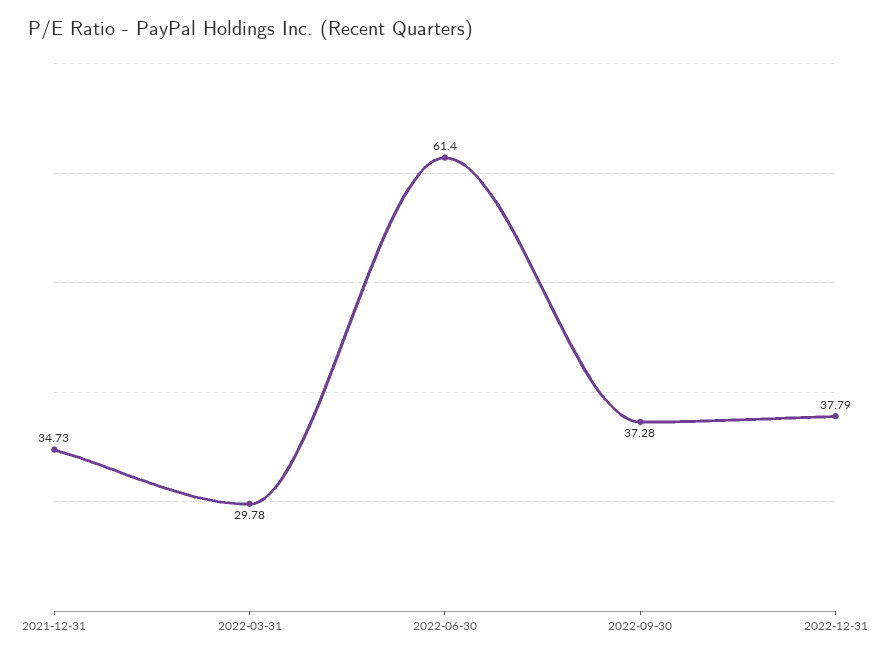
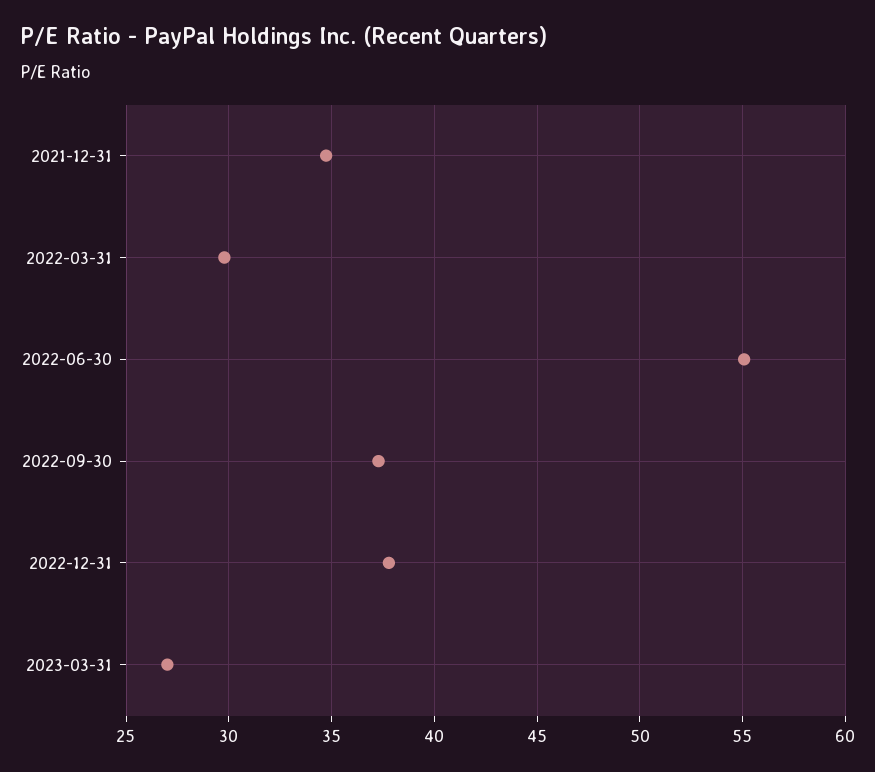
2022-06-30: 61.4 -> 55
2023-03-31: none -> 27

